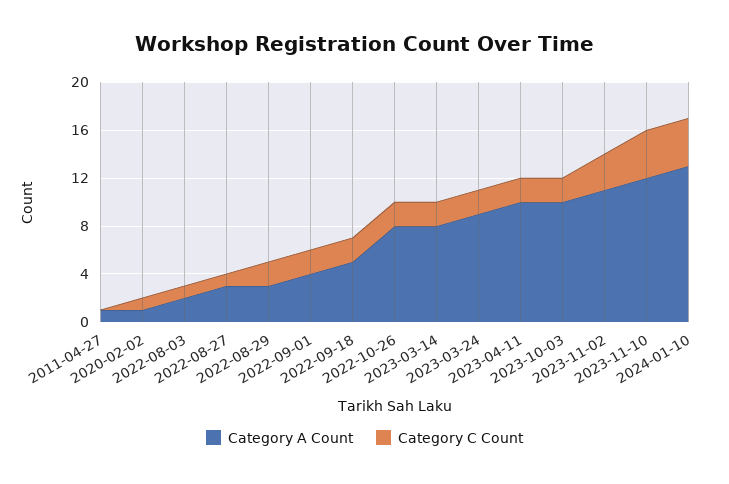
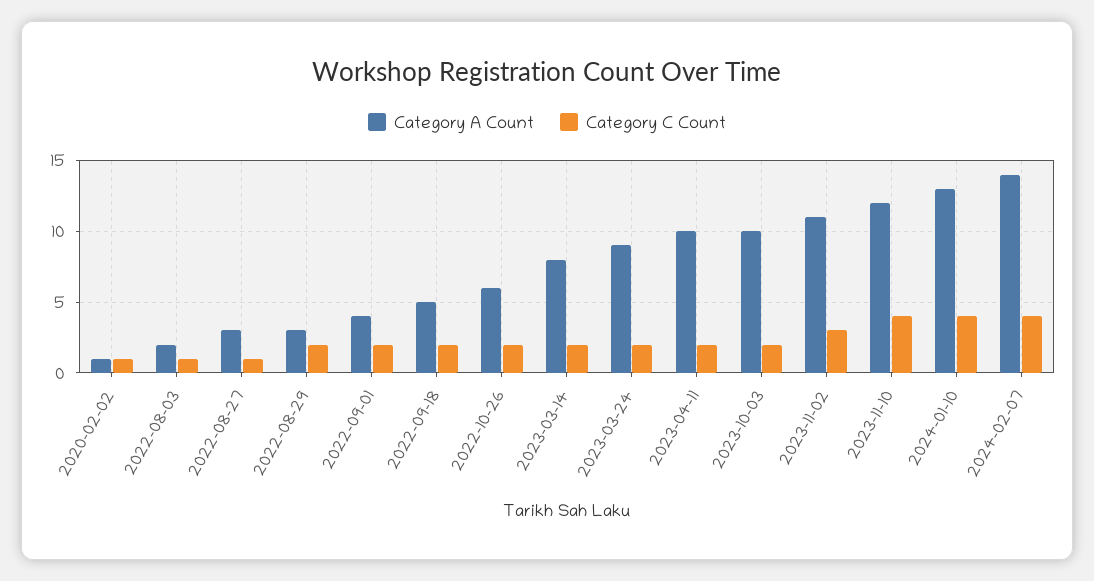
Category A Count, 2011-04-27: 1 -> none
Category C Count, 2011-04-27: 0 -> none
Category A Count, 2022-10-26: 8 -> 6
Category A Count, 2024-02-07: none -> 14
Category C Count, 2024-02-07: none -> 4

